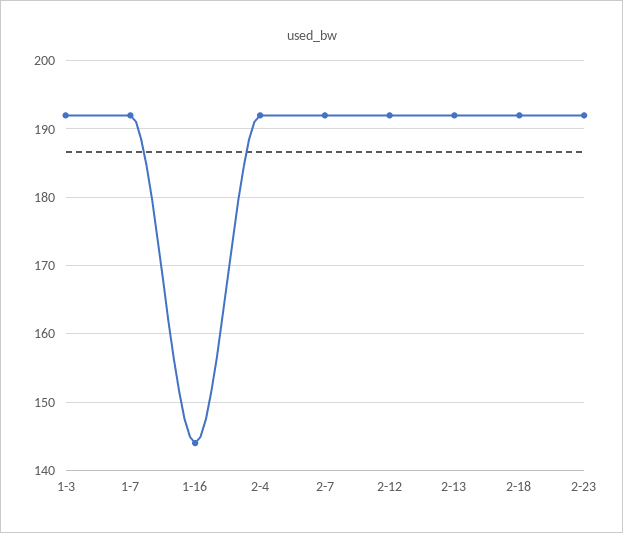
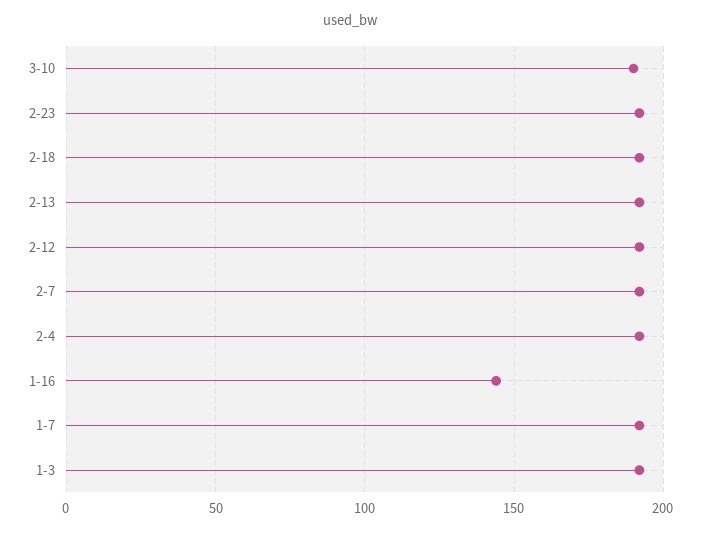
3-10: none -> 190

